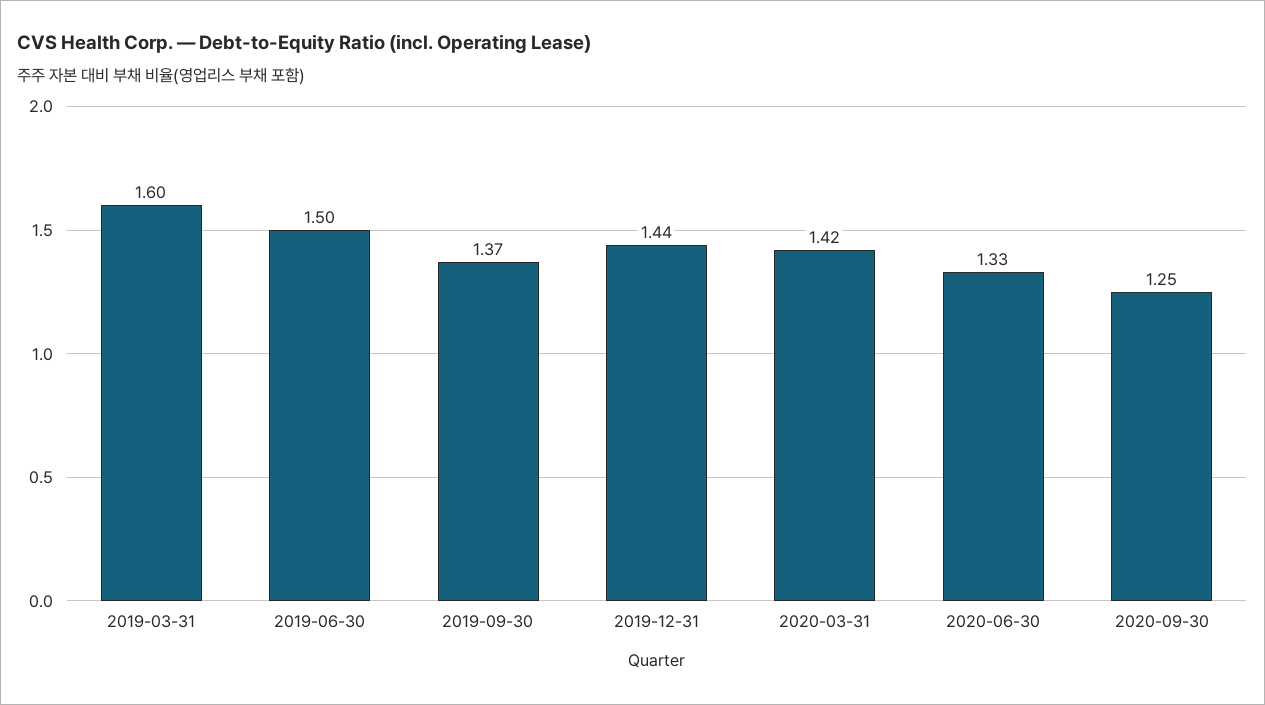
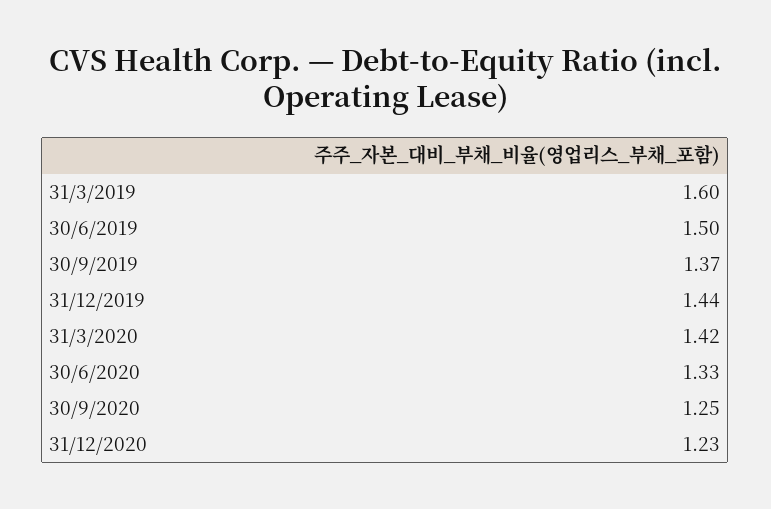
31/12/2020: none -> 1.23

